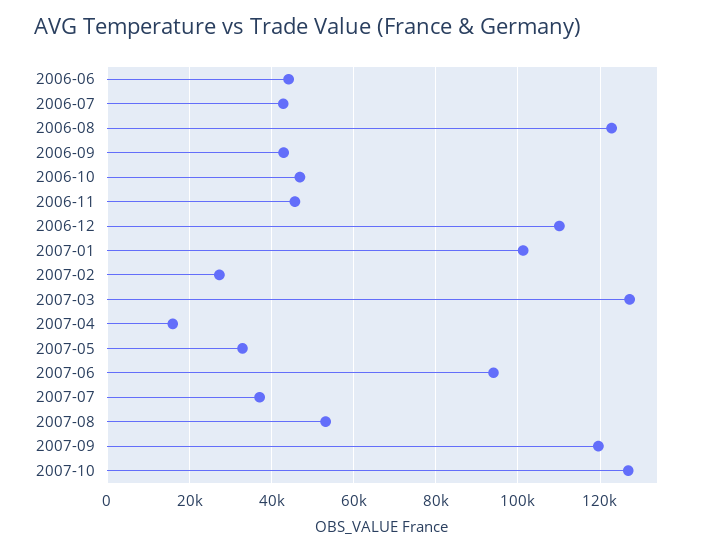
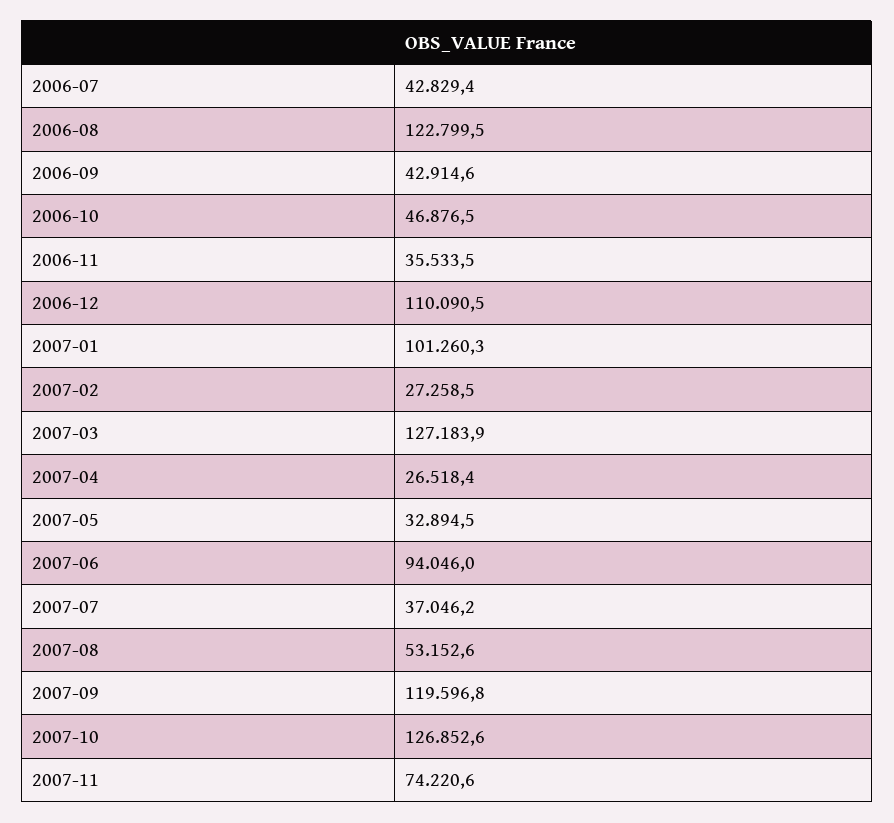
2006-06: 44000 -> none
2006-11: 46000 -> 35533.5
2007-04: 16000 -> 26518.4
2007-11: none -> 74220.6

